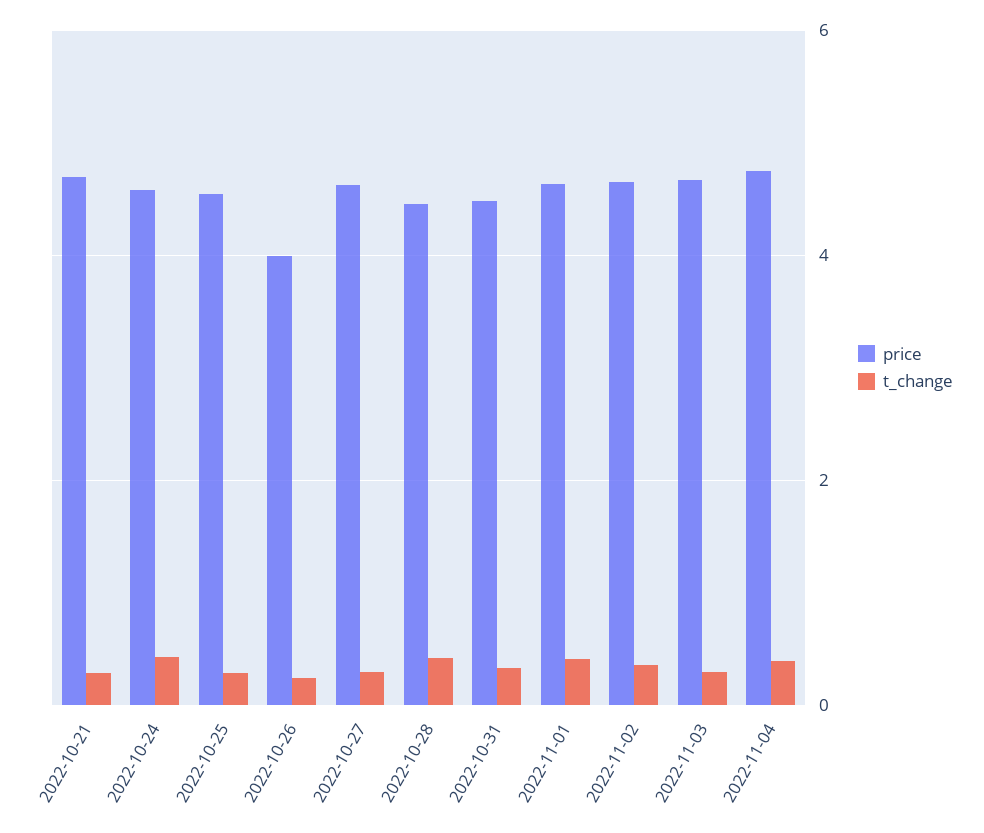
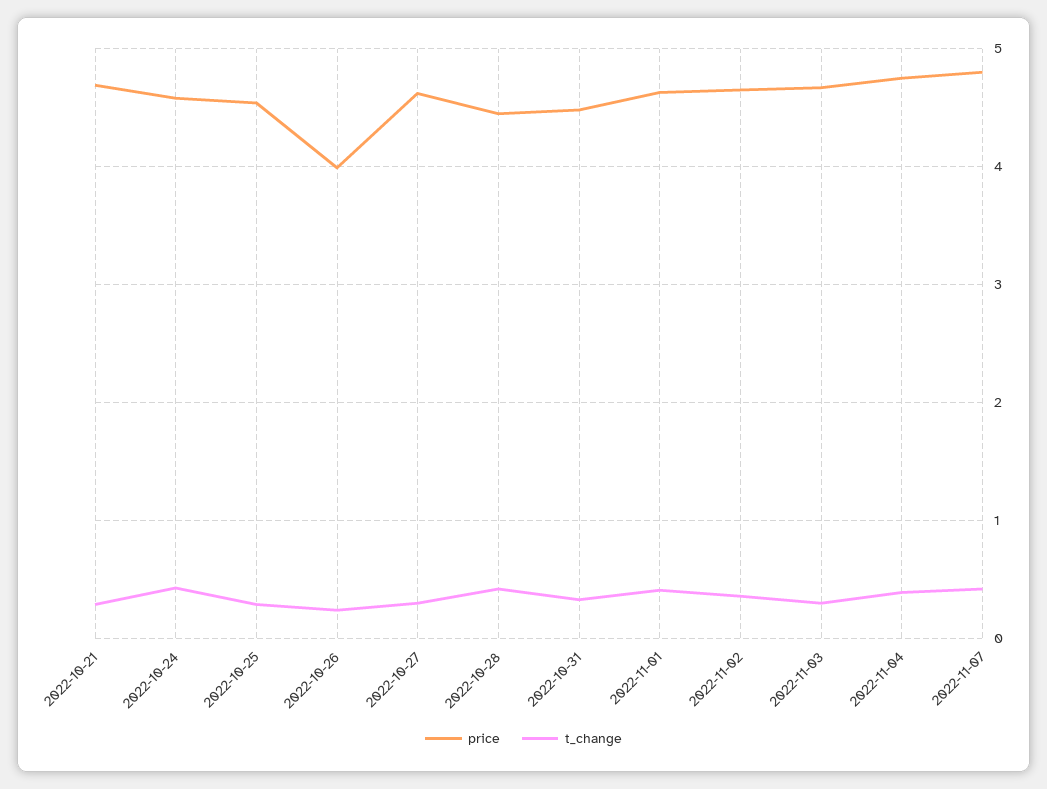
price, 2022-11-07: none -> 4.8
t_change, 2022-11-07: none -> 0.4

